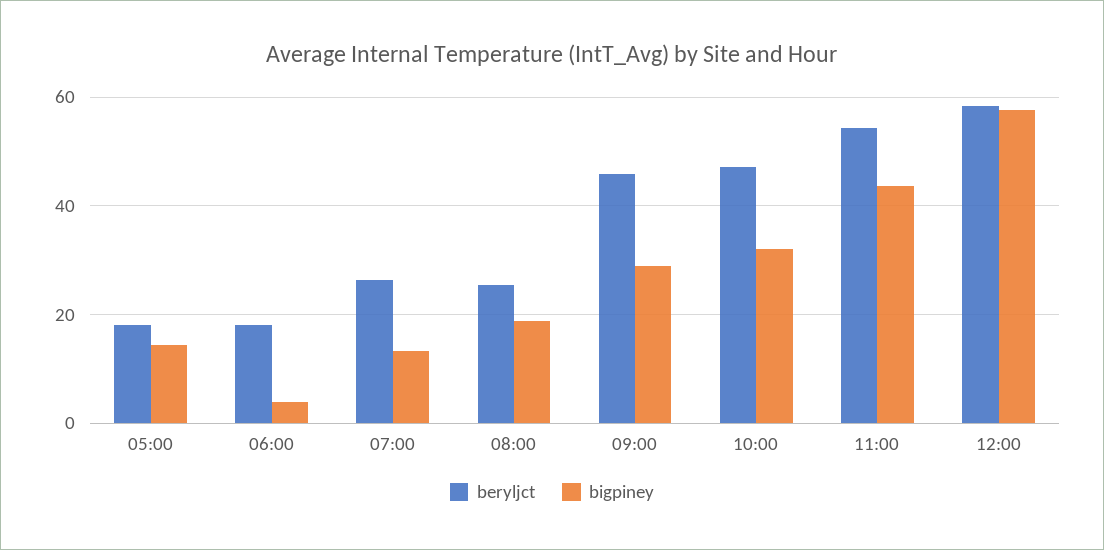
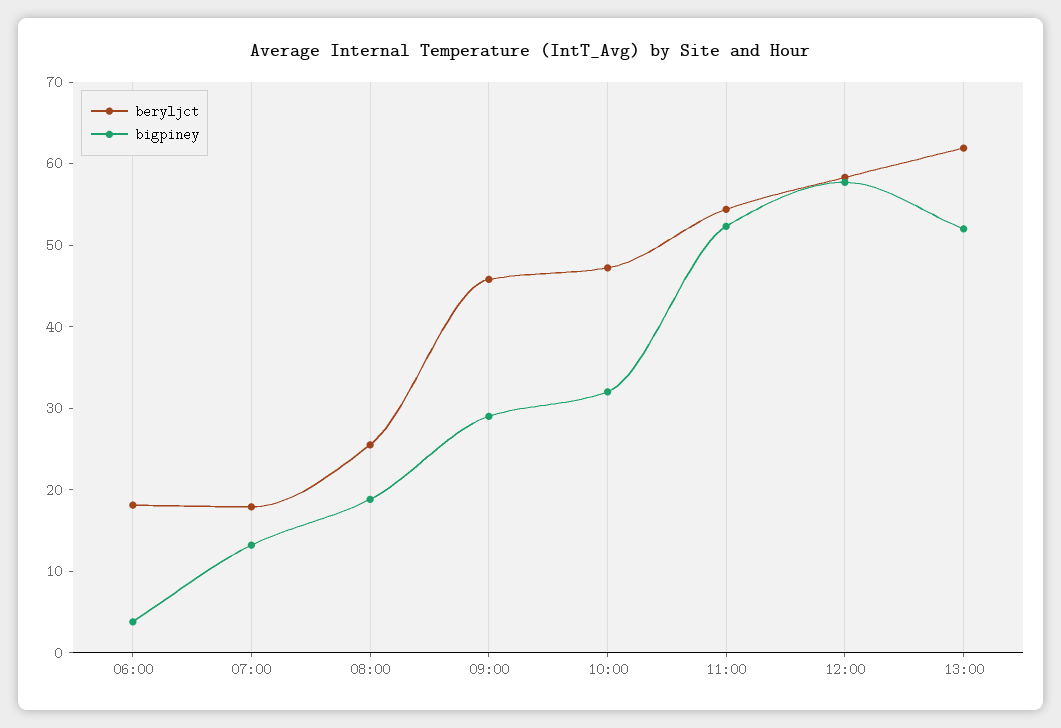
beryljct, 05:00: 18 -> none
bigpiney, 05:00: 14 -> none
beryljct, 07:00: 26 -> 18
bigpiney, 11:00: 44 -> 52
beryljct, 13:00: none -> 62
bigpiney, 13:00: none -> 52

